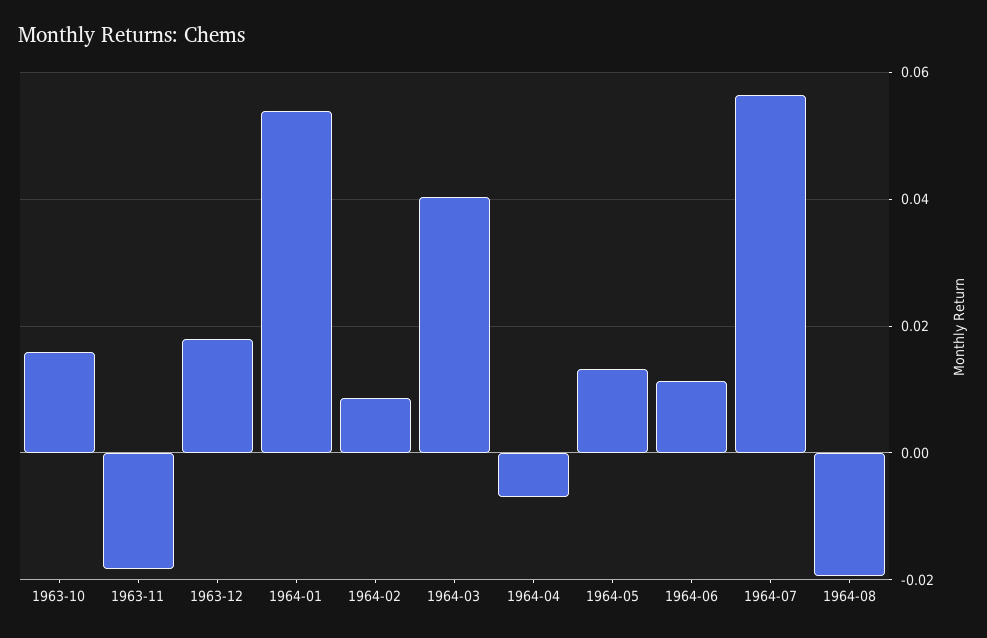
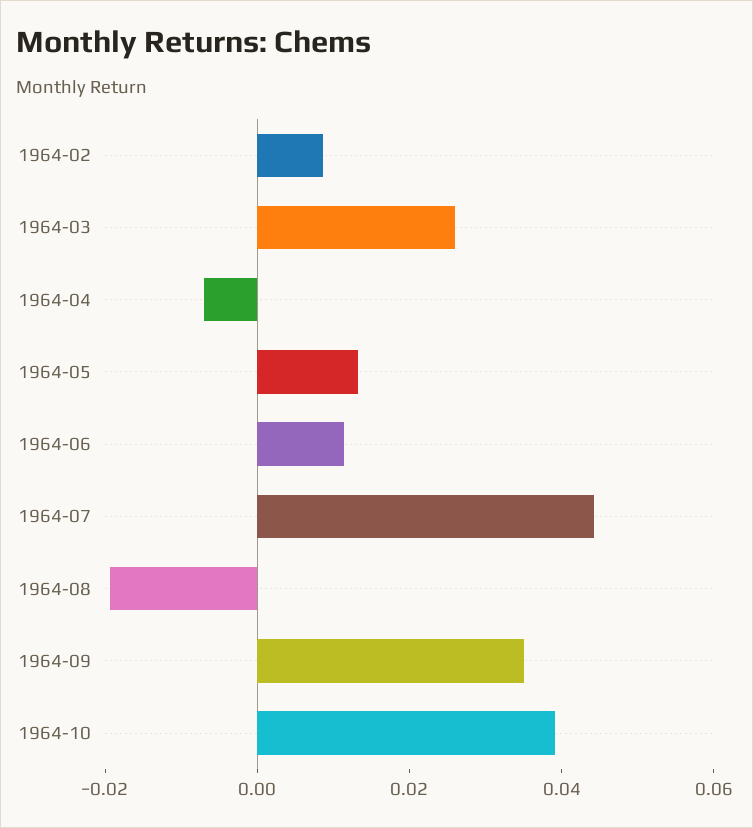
1963-10: 0.016 -> none
1963-11: -0.018 -> none
1963-12: 0.018 -> none
1964-01: 0.054 -> none
1964-03: 0.04 -> 0.025
1964-07: 0.056 -> 0.045
1964-09: none -> 0.035
1964-10: none -> 0.04

